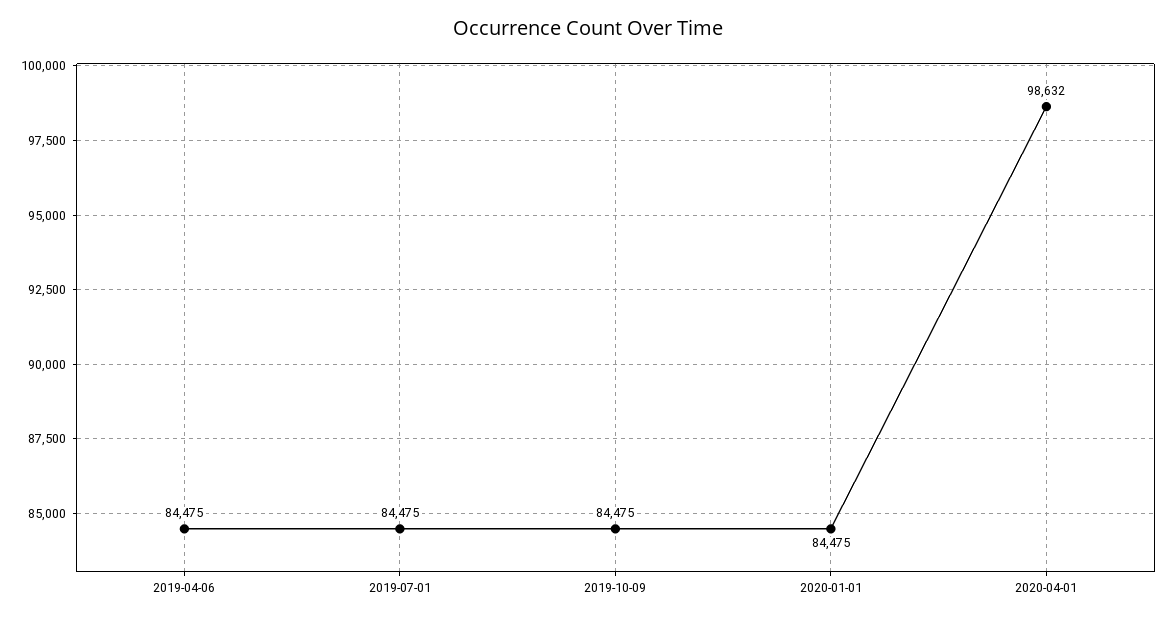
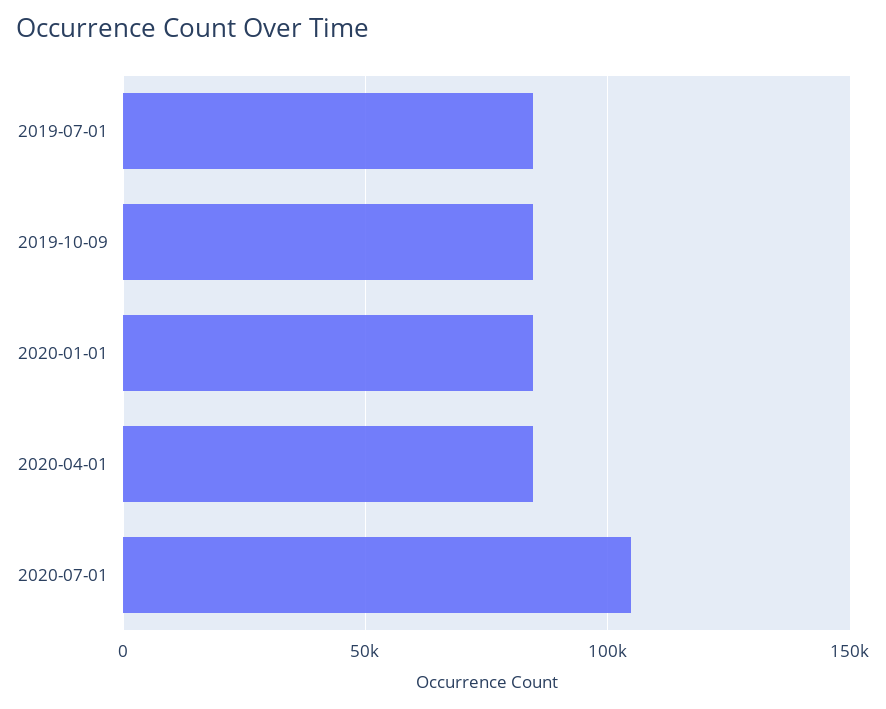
2019-04-06: 84475 -> none
2020-04-01: 98632 -> 85000
2020-07-01: none -> 105000

